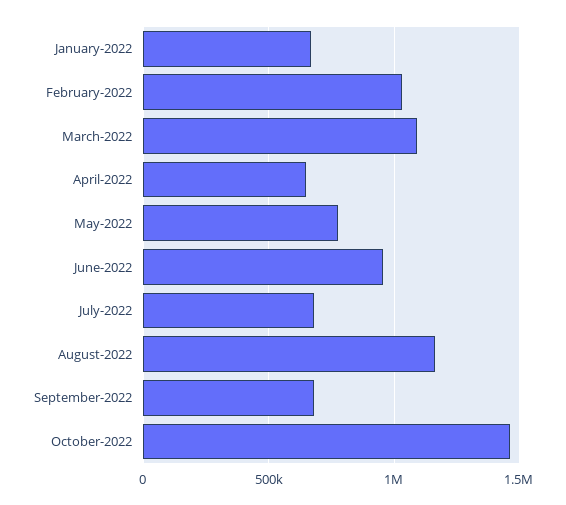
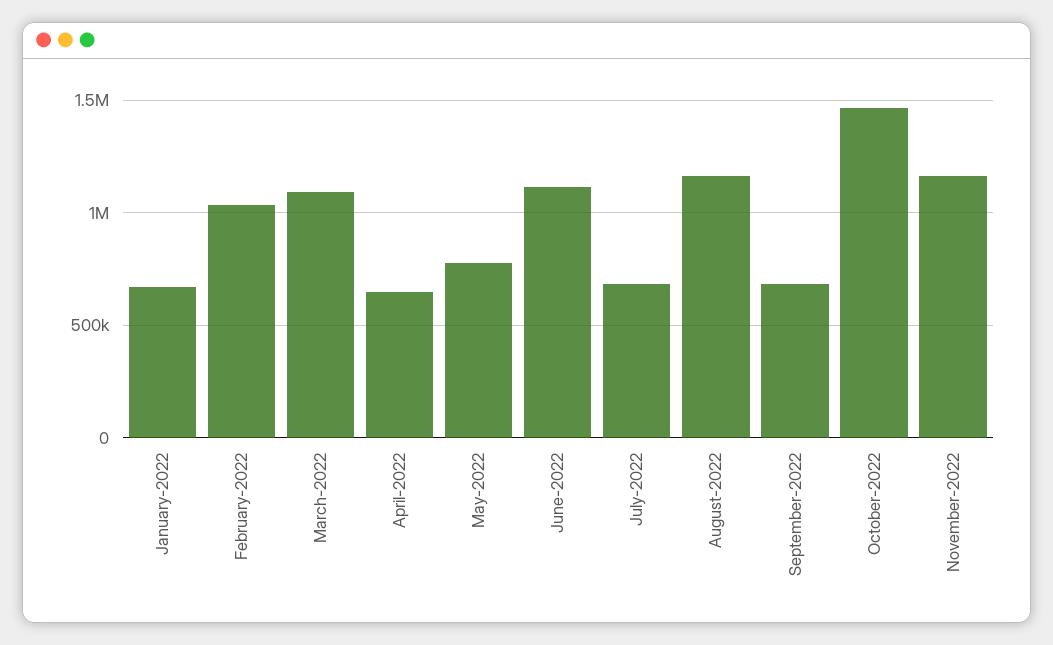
June-2022: 950000 -> 1100000
November-2022: none -> 1150000

